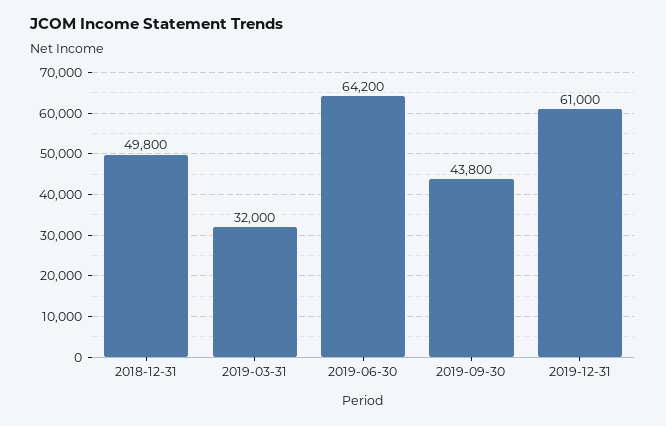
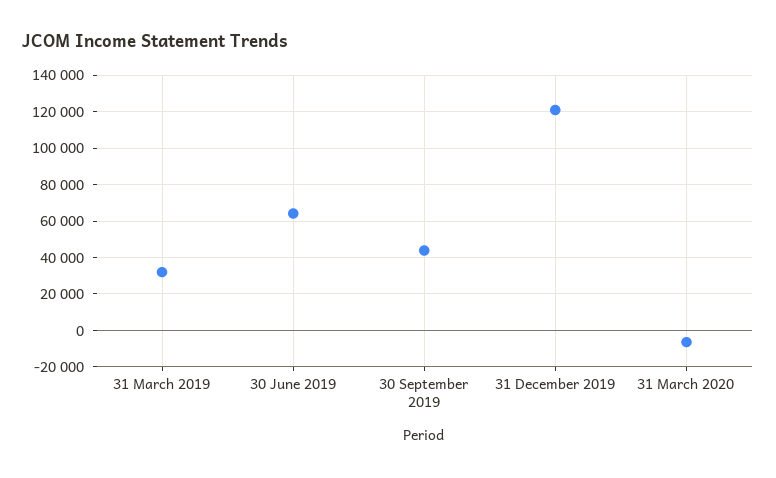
2018-12-31: 49800 -> none
2019-12-31: 61000 -> 120000
31 March 2020: none -> -5000

